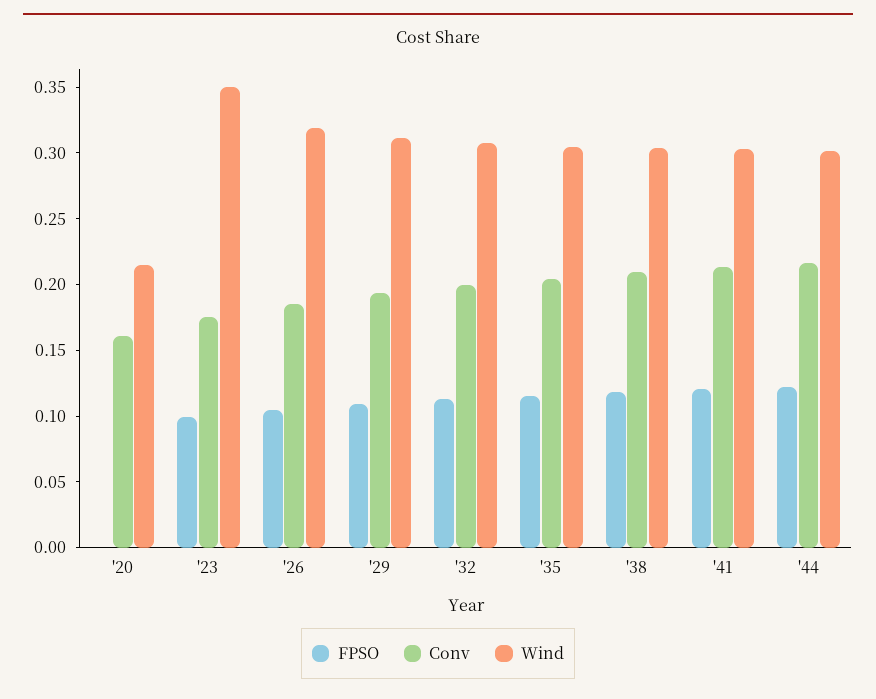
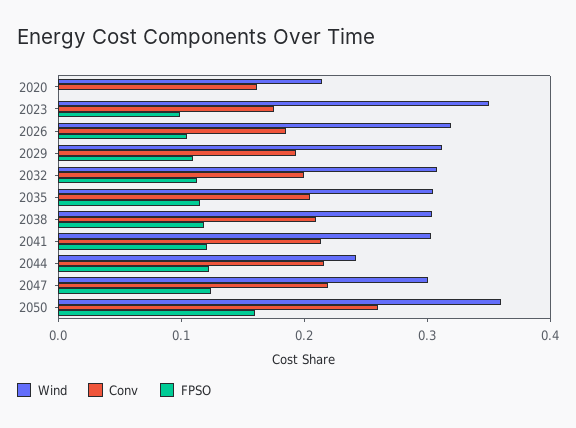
Wind, '44: 0.3 -> 0.24
Wind, 2047: none -> 0.3
Conv, 2047: none -> 0.22
FPSO, 2047: none -> 0.12
Wind, 2050: none -> 0.36
Conv, 2050: none -> 0.26
FPSO, 2050: none -> 0.16

